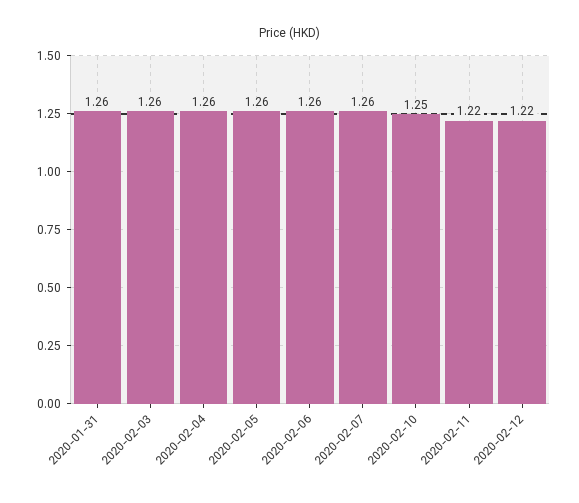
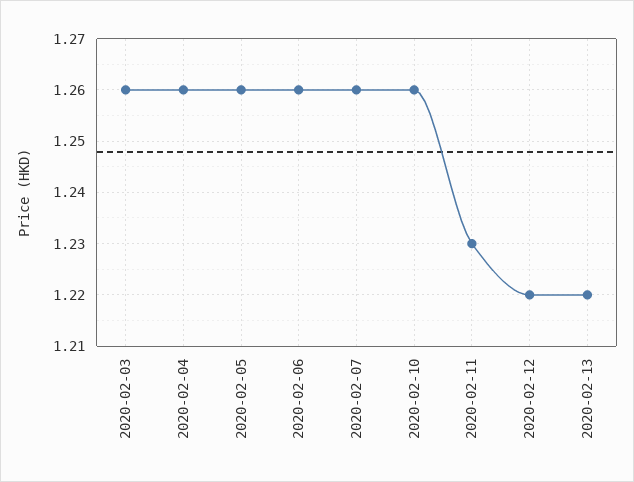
2020-01-31: 1.26 -> none
2020-02-10: 1.25 -> 1.26
2020-02-11: 1.22 -> 1.23
2020-02-13: none -> 1.22

